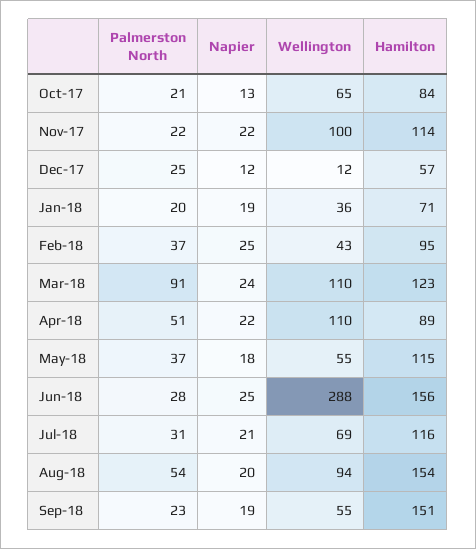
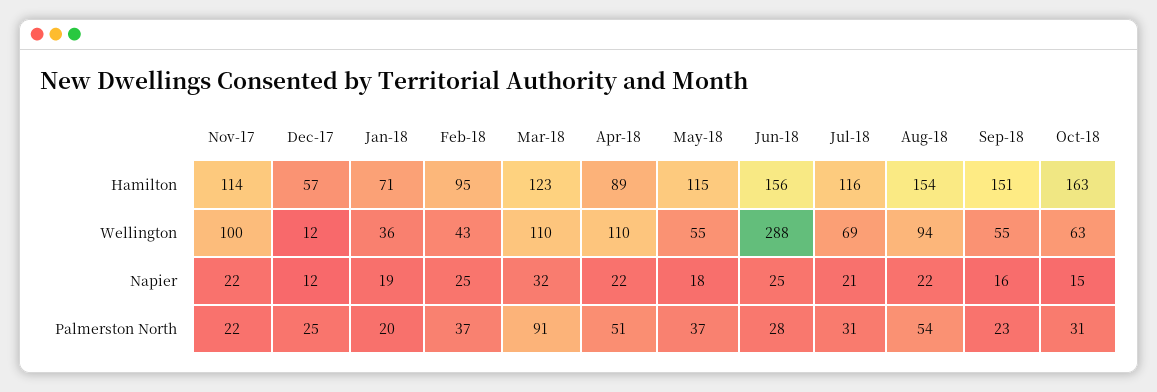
Palmerston North, Oct-17: 21 -> none
Napier, Oct-17: 13 -> none
Wellington, Oct-17: 65 -> none
Hamilton, Oct-17: 84 -> none
Napier, Mar-18: 24 -> 32
Napier, Aug-18: 20 -> 22
Napier, Sep-18: 19 -> 16
Hamilton, Oct-18: none -> 163
Wellington, Oct-18: none -> 63
Napier, Oct-18: none -> 15
Palmerston North, Oct-18: none -> 31

